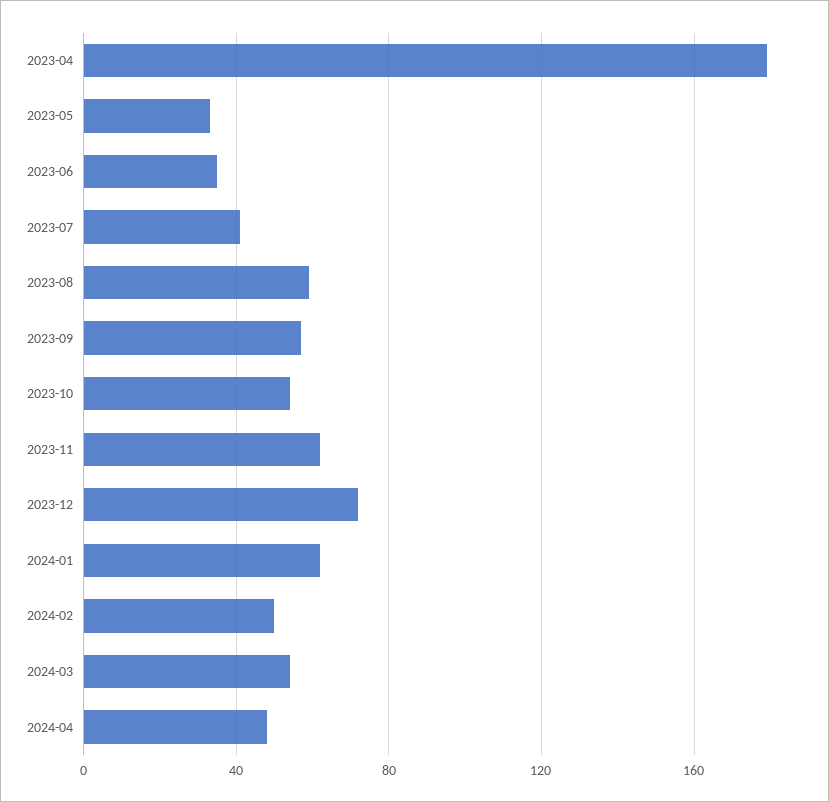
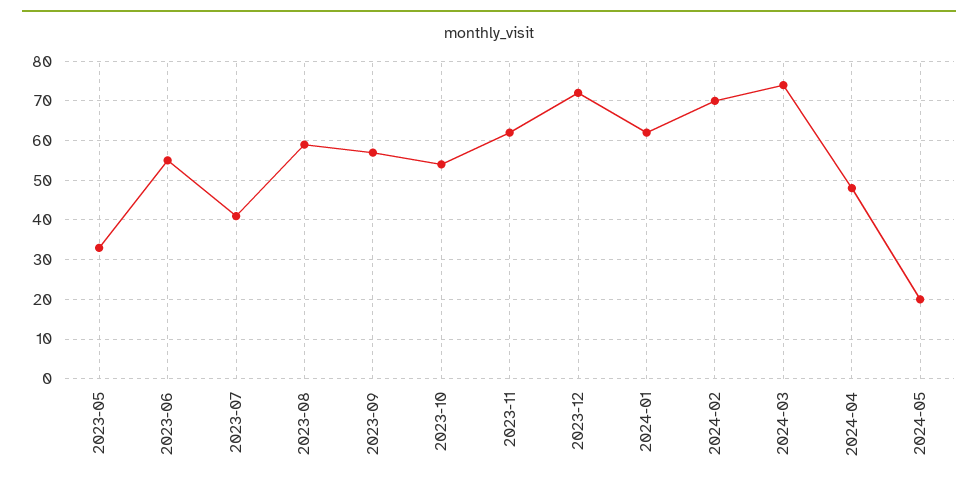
2023-04: 180 -> none
2023-06: 35 -> 55
2024-02: 50 -> 70
2024-03: 55 -> 75
2024-05: none -> 20

